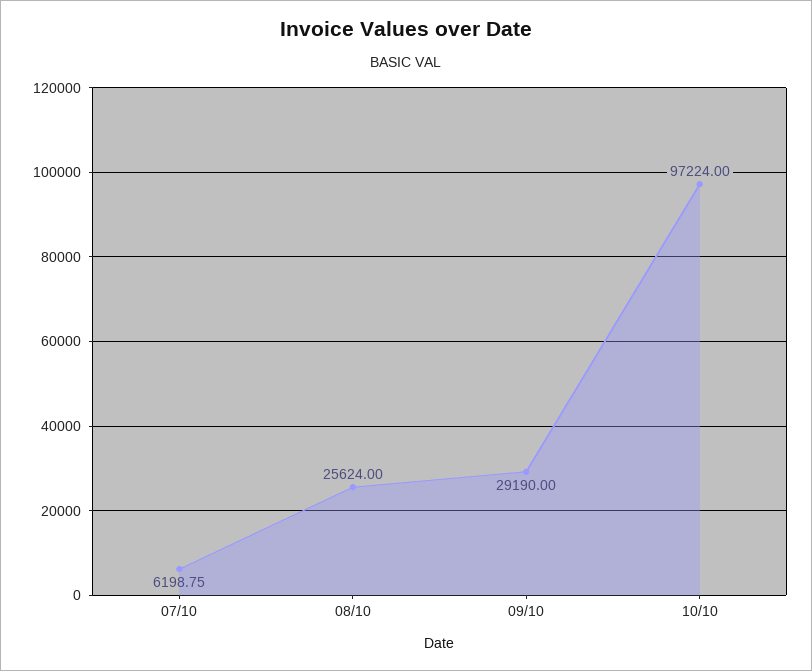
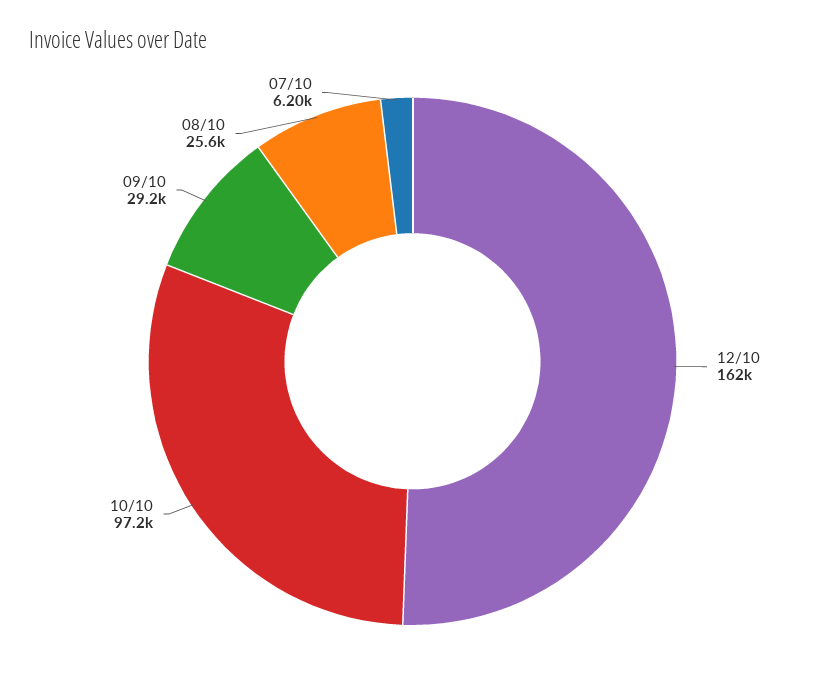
12/10: none -> 162000

